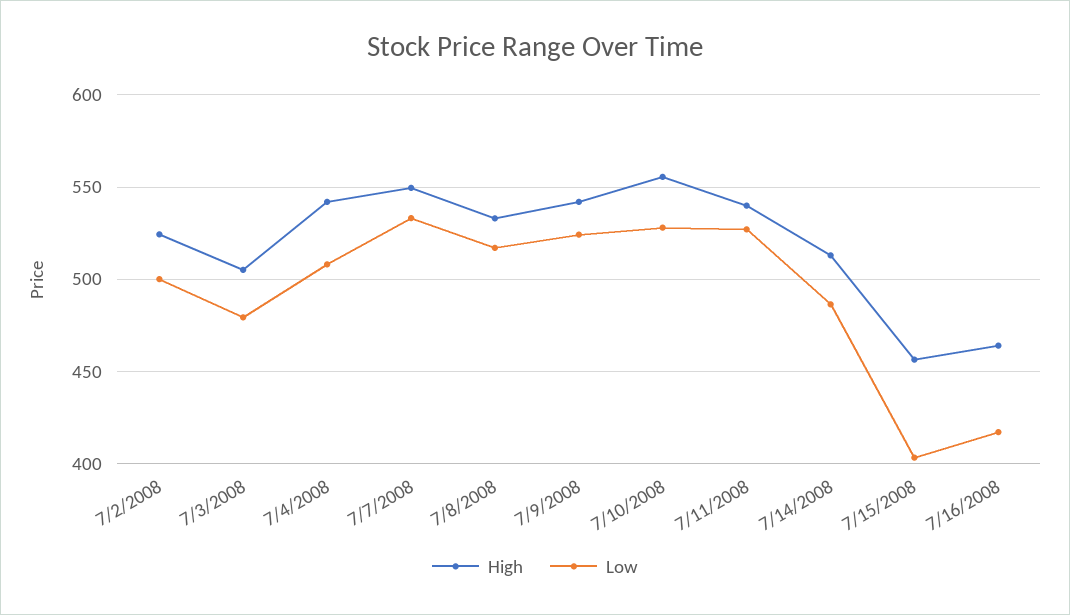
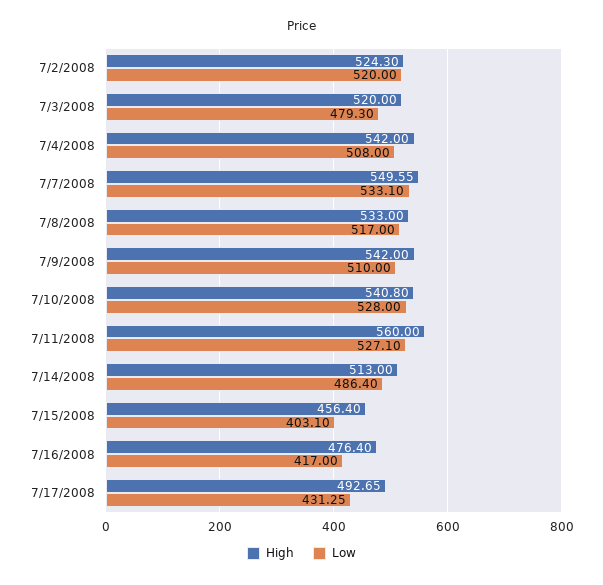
Low, 7/2/2008: 500 -> 520
High, 7/3/2008: 505 -> 520
Low, 7/9/2008: 525 -> 510
High, 7/10/2008: 555 -> 540.8
High, 7/11/2008: 540 -> 560
High, 7/16/2008: 465 -> 476.4
High, 7/17/2008: none -> 492.65
Low, 7/17/2008: none -> 431.25

